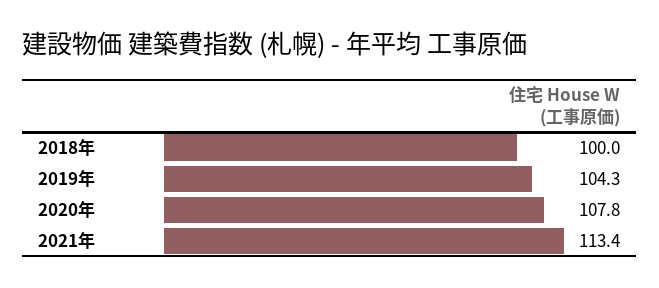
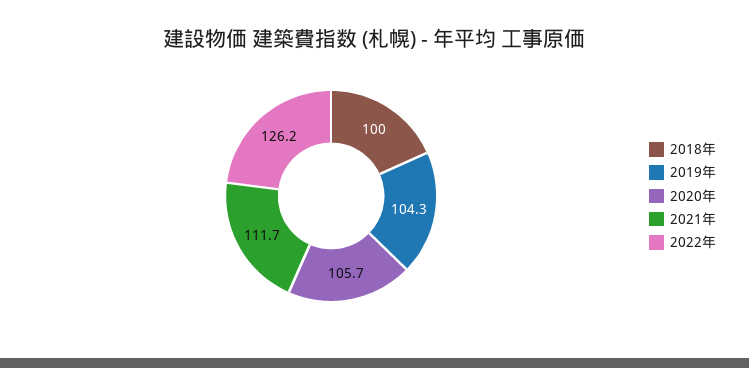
2020年: 107.8 -> 105.7
2021年: 113.4 -> 111.7
2022年: none -> 126.2

